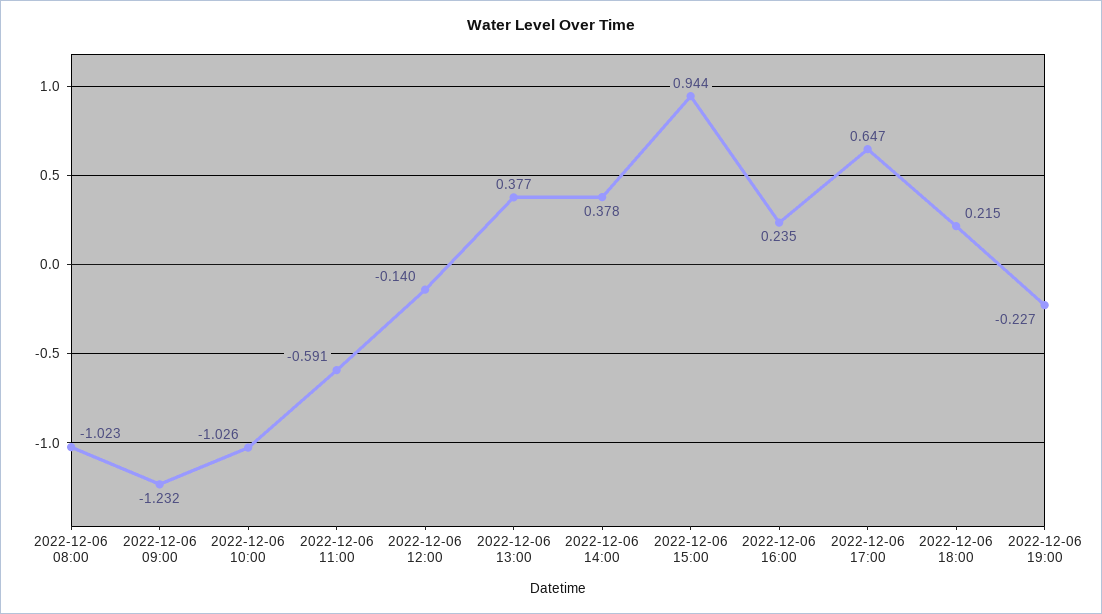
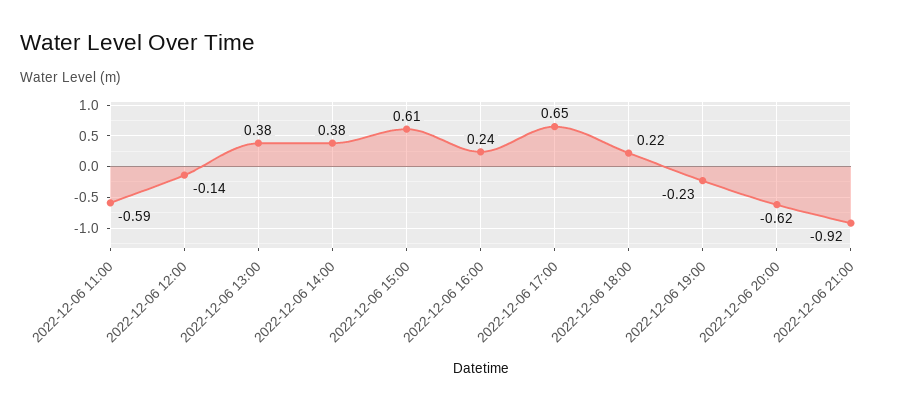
2022-12-06 08:00: -1.023 -> none
2022-12-06 09:00: -1.232 -> none
2022-12-06 10:00: -1.026 -> none
2022-12-06 15:00: 0.944 -> 0.61
2022-12-06 20:00: none -> -0.62
2022-12-06 21:00: none -> -0.92

